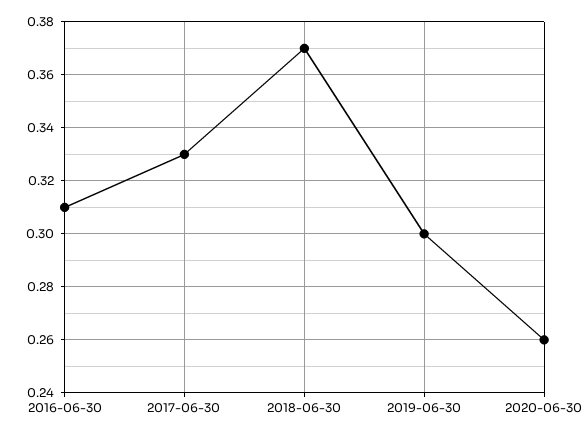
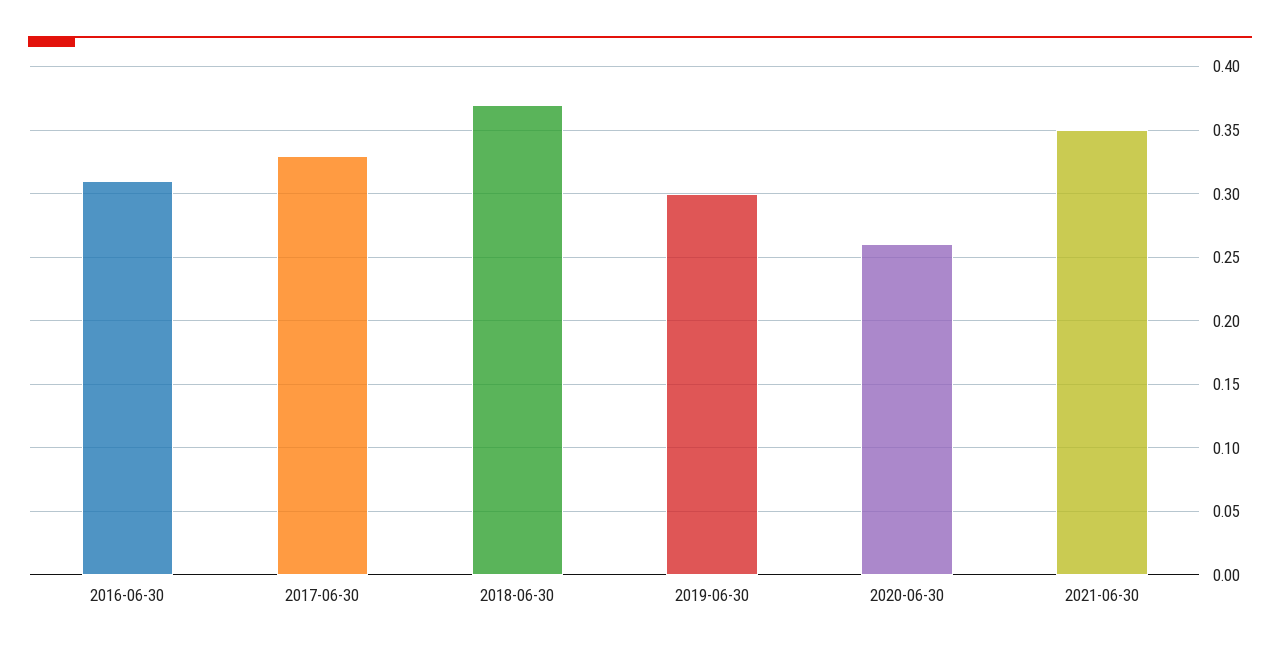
2021-06-30: none -> 0.35

